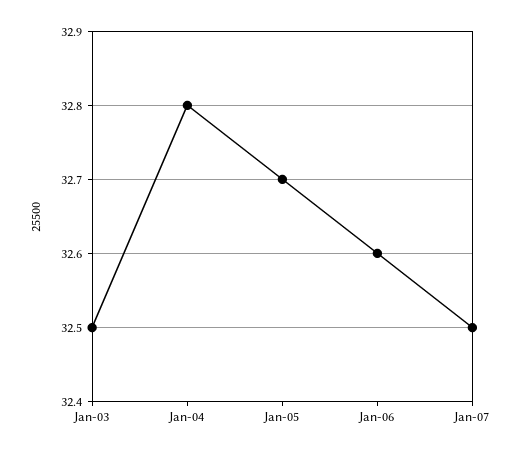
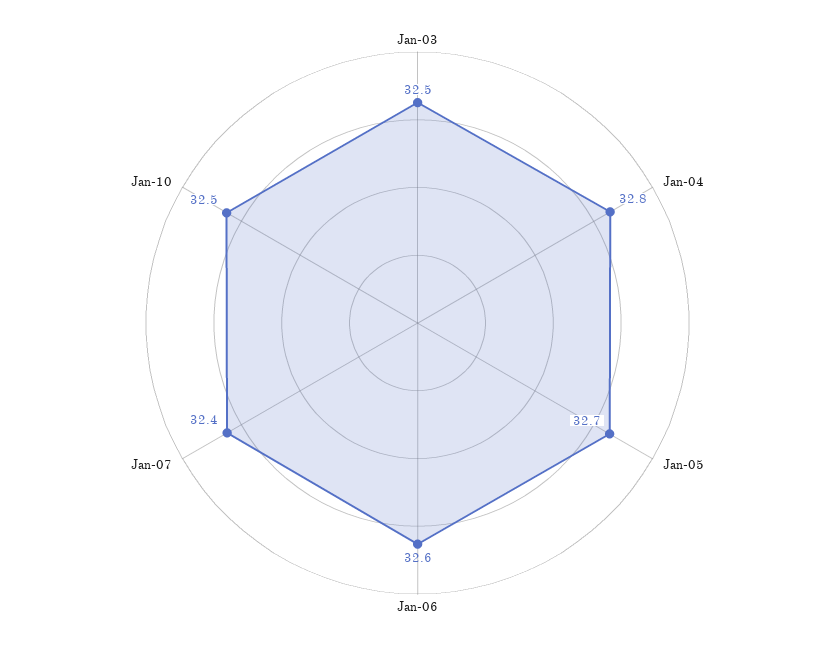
Jan-07: 32.5 -> 32.4
Jan-10: none -> 32.5

